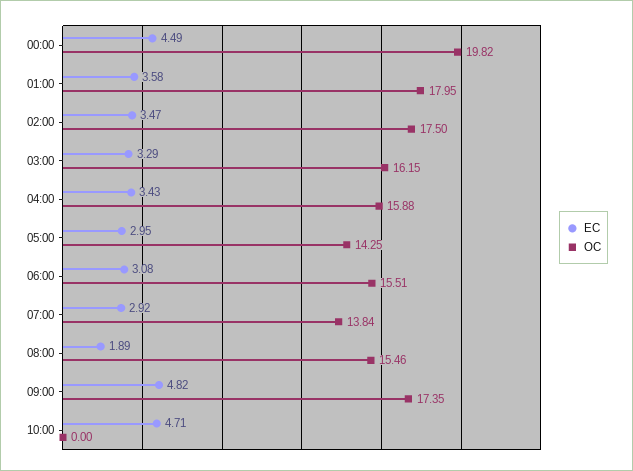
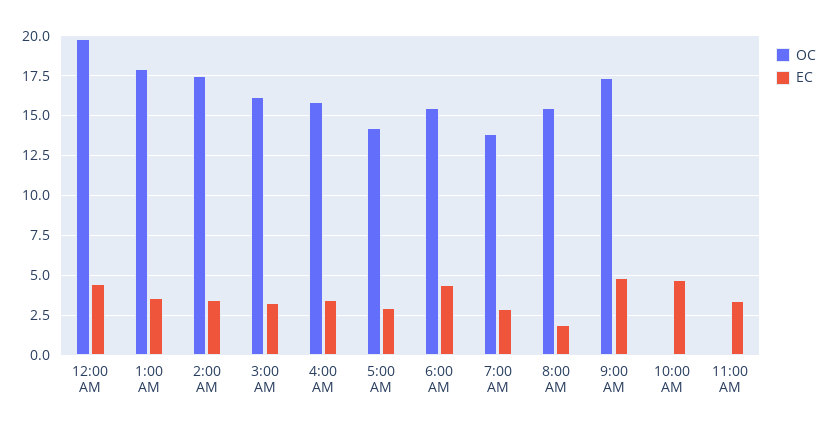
EC, 06:00: 3.08 -> 4.5
OC, 11:00 AM: none -> 0
EC, 11:00 AM: none -> 3.5

